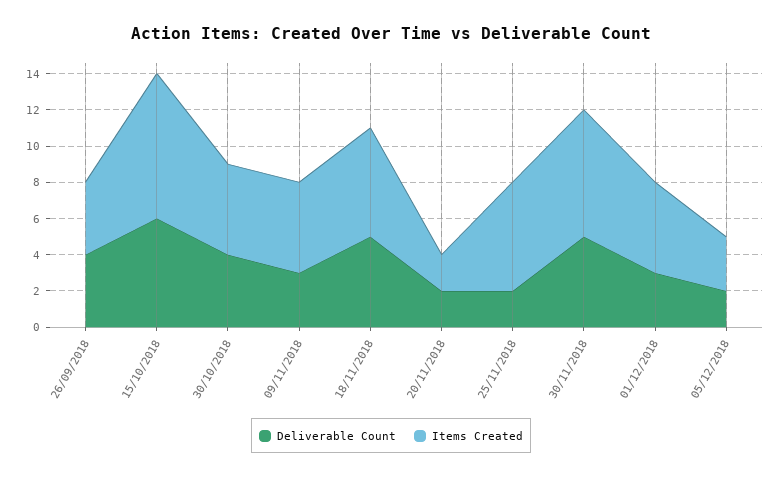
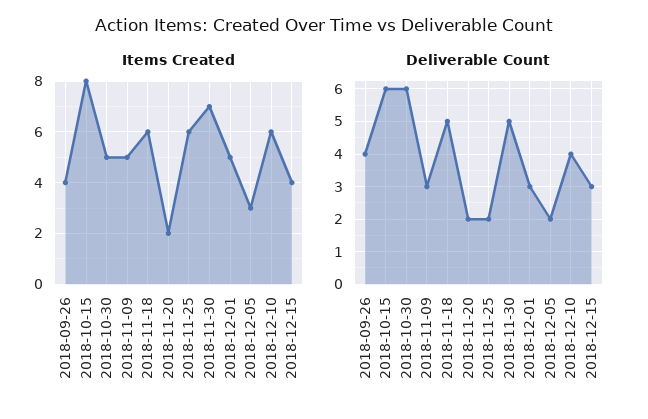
Deliverable Count, 30/10/2018: 4 -> 6
Items Created, 2018-12-10: none -> 6
Items Created, 2018-12-15: none -> 4
Deliverable Count, 2018-12-10: none -> 4
Deliverable Count, 2018-12-15: none -> 3

